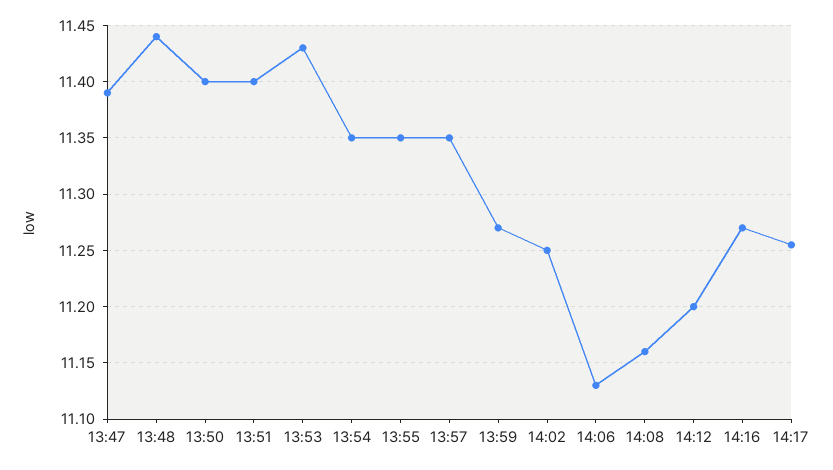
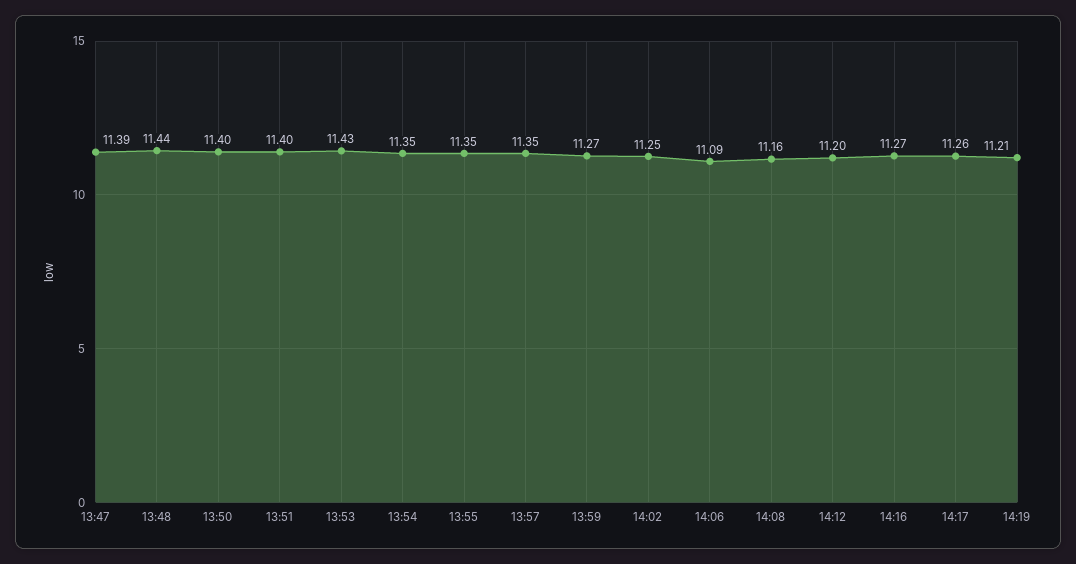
14:06: 11.13 -> 11.09
14:19: none -> 11.21

